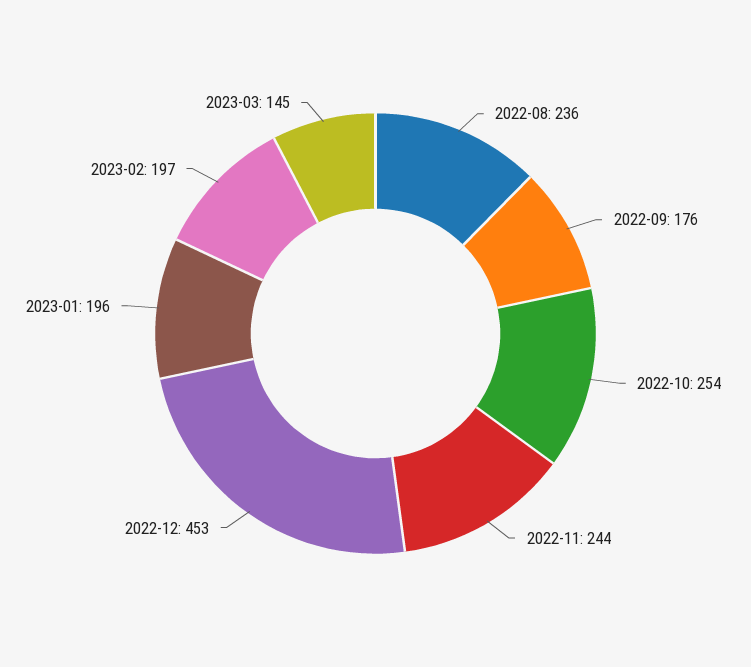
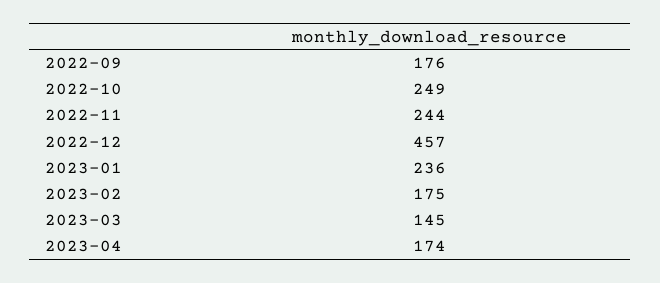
2022-08: 236 -> none
2022-10: 254 -> 249
2022-12: 453 -> 457
2023-01: 196 -> 236
2023-02: 197 -> 175
2023-04: none -> 174

